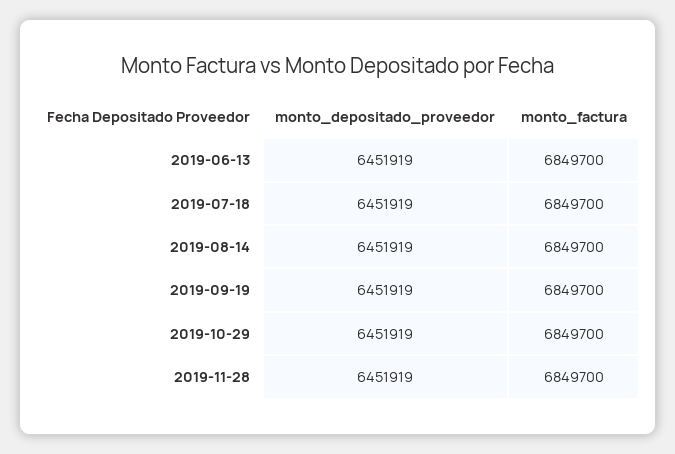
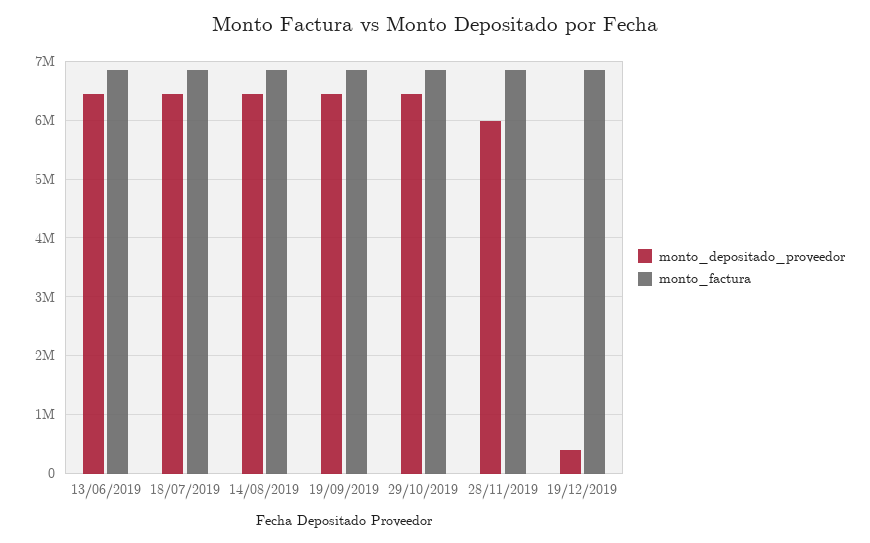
monto_depositado_proveedor, 2019-11-28: 6451919 -> 6000000
monto_depositado_proveedor, 19/12/2019: none -> 400000
monto_factura, 19/12/2019: none -> 6800000

